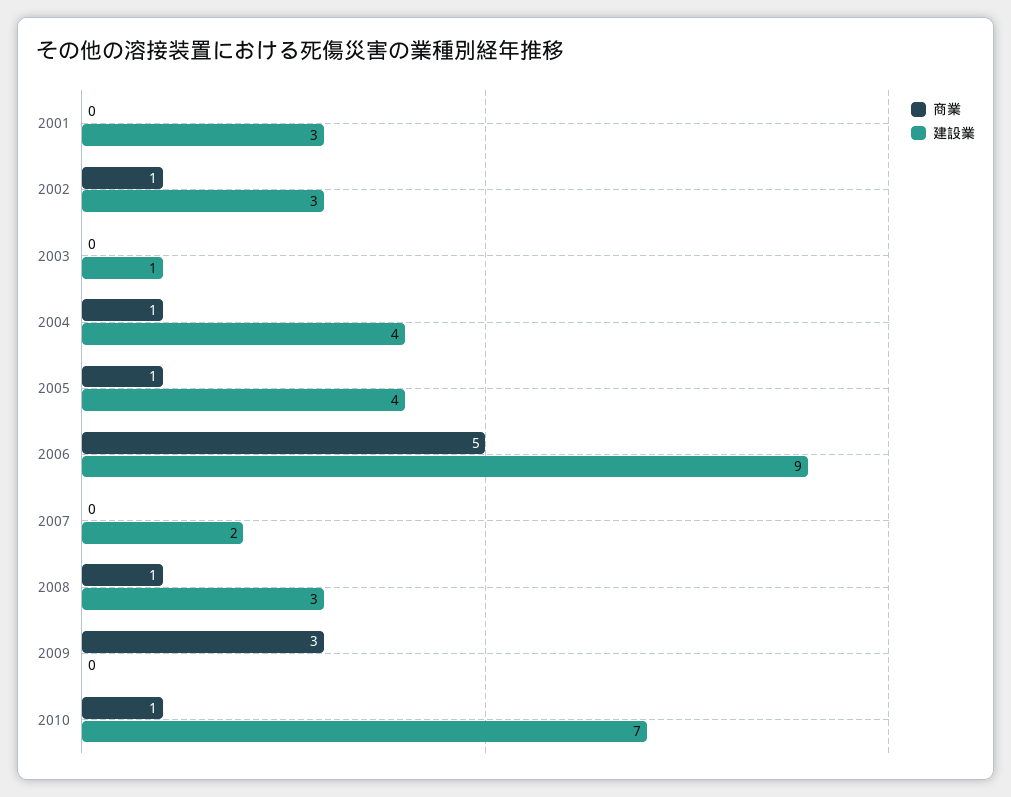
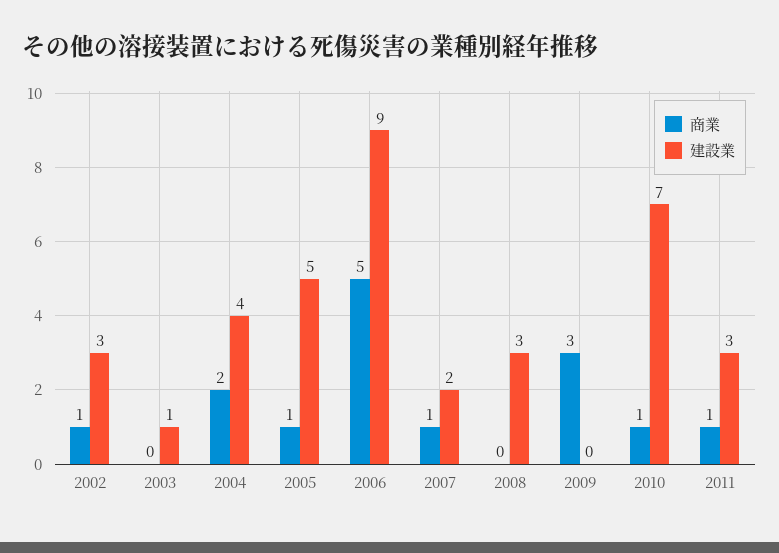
商業, 2001: 0 -> none
建設業, 2001: 3 -> none
商業, 2004: 1 -> 2
建設業, 2005: 4 -> 5
商業, 2007: 0 -> 1
商業, 2008: 1 -> 0
商業, 2011: none -> 1
建設業, 2011: none -> 3

